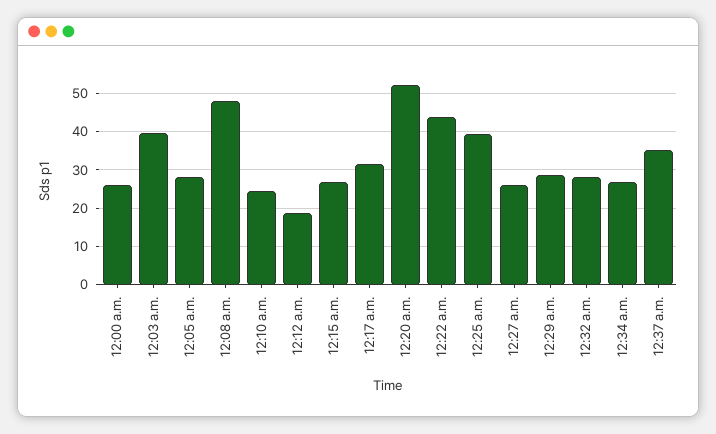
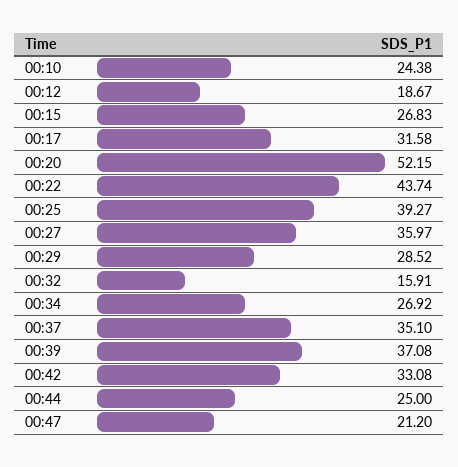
12:00 a.m.: 26 -> none
12:03 a.m.: 40 -> none
12:05 a.m.: 28 -> none
12:08 a.m.: 48 -> none
12:27 a.m.: 26 -> 35.97
12:32 a.m.: 28 -> 15.91
00:39: none -> 37.08
00:42: none -> 33.08
00:44: none -> 25
00:47: none -> 21.2

